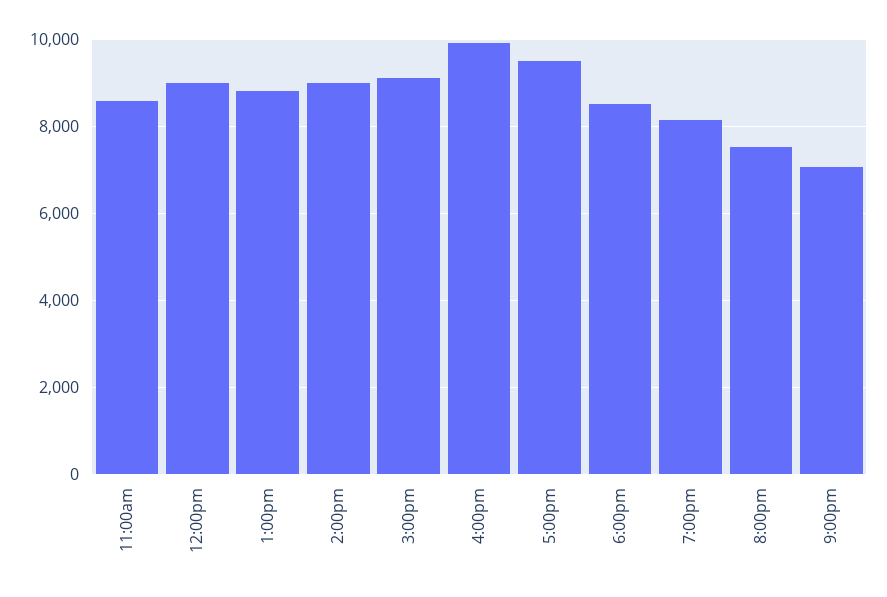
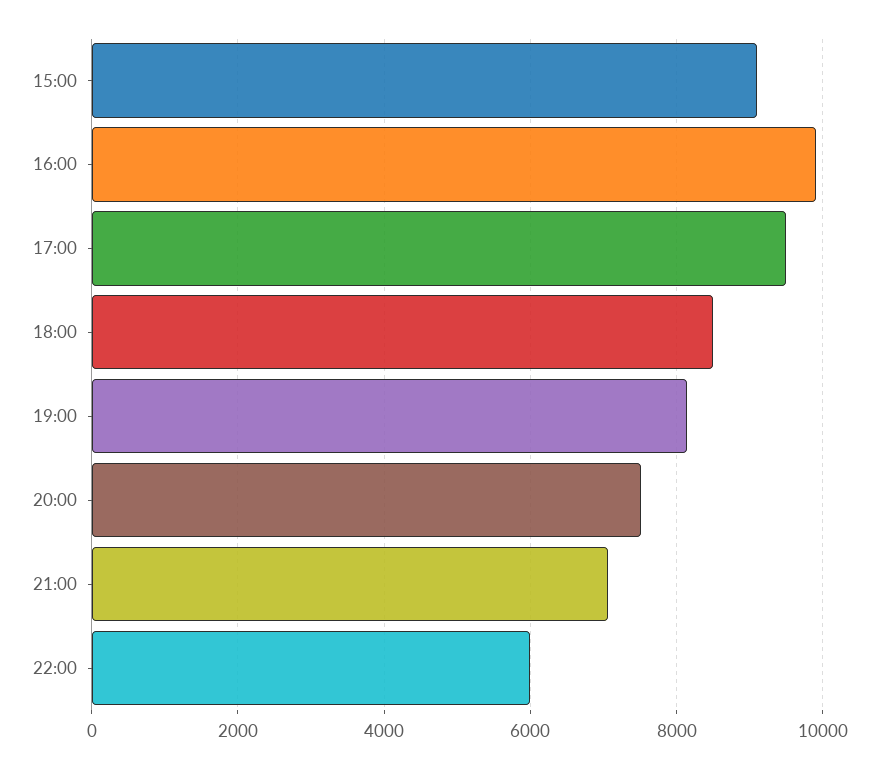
11:00am: 8600 -> none
12:00pm: 9000 -> none
1:00pm: 8800 -> none
2:00pm: 9000 -> none
22:00: none -> 6000

